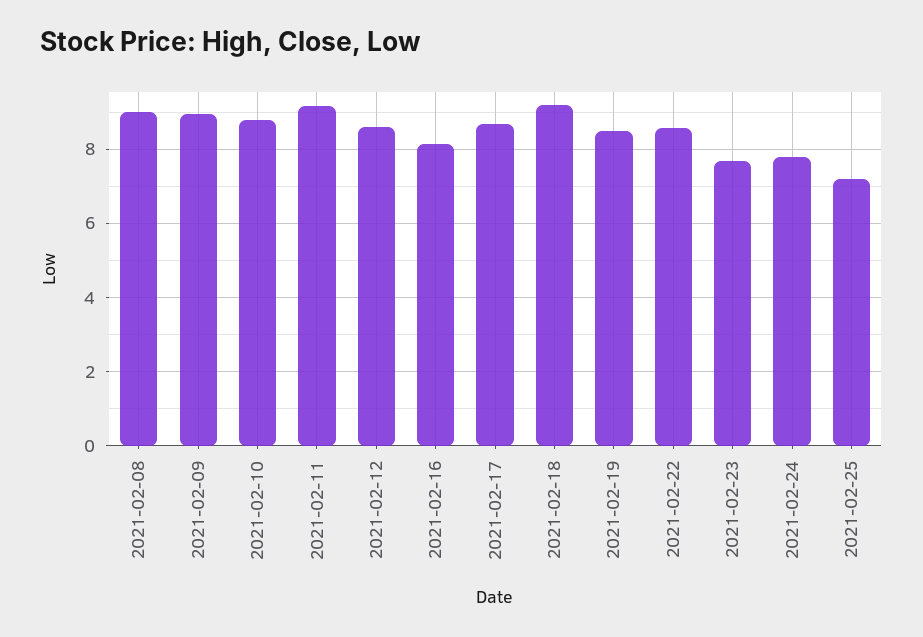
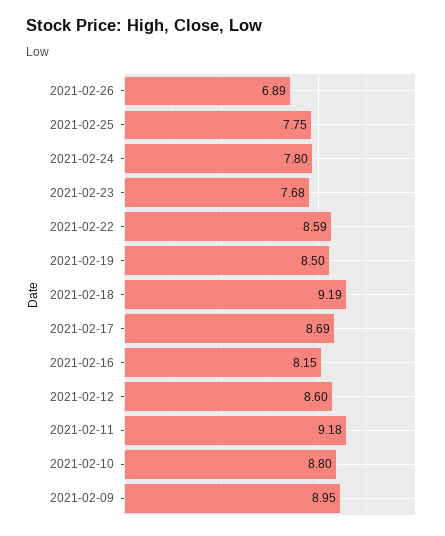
2021-02-08: 9 -> none
2021-02-25: 7.2 -> 7.75
2021-02-26: none -> 6.89

